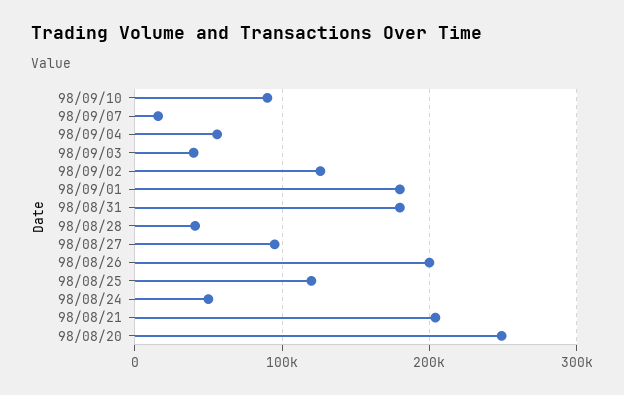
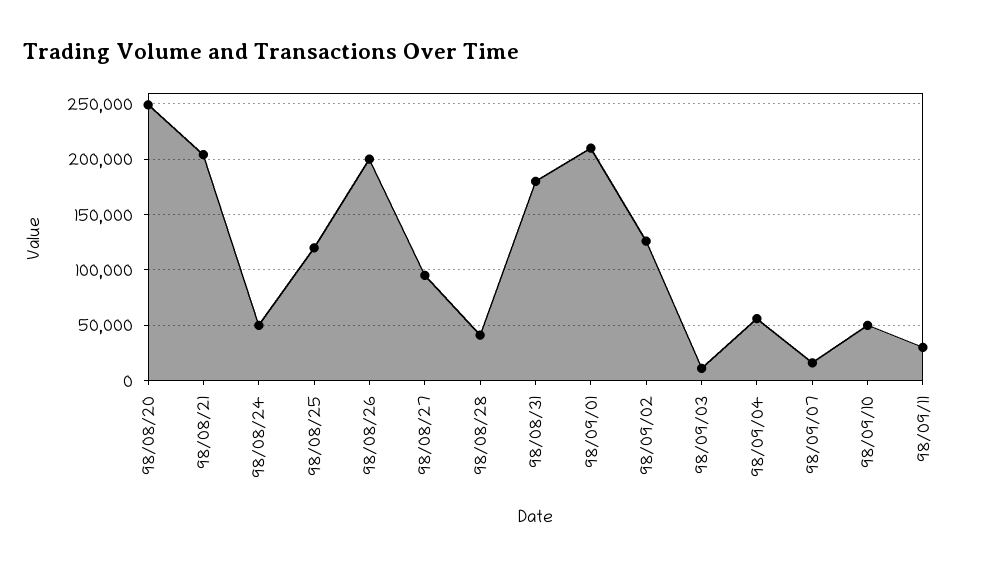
98/09/10: 90000 -> 50000
98/09/03: 40000 -> 10000
98/09/01: 180000 -> 210000
98/09/11: none -> 30000

